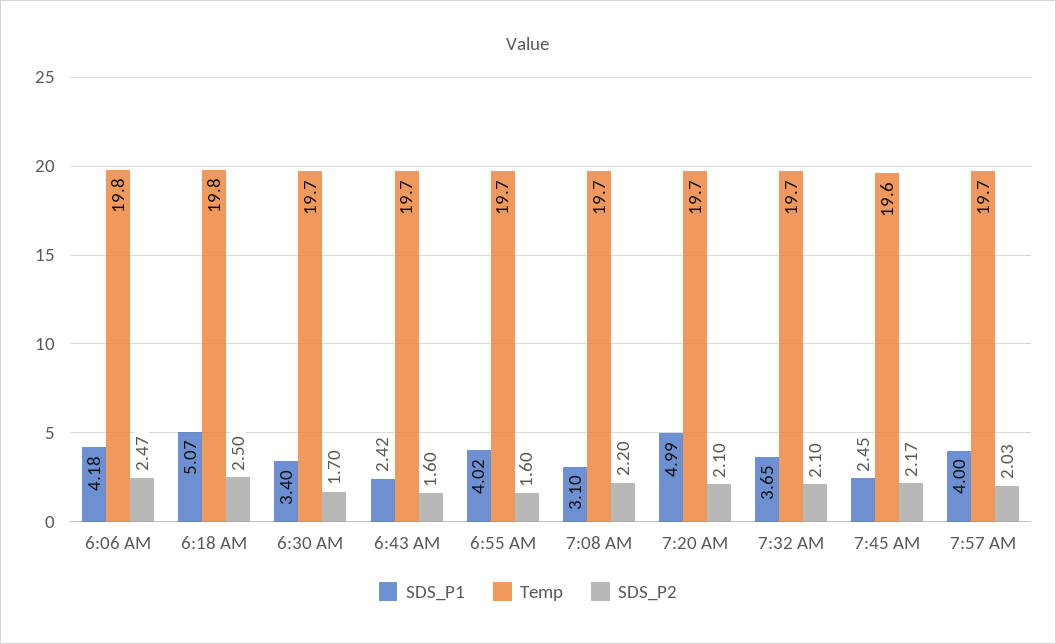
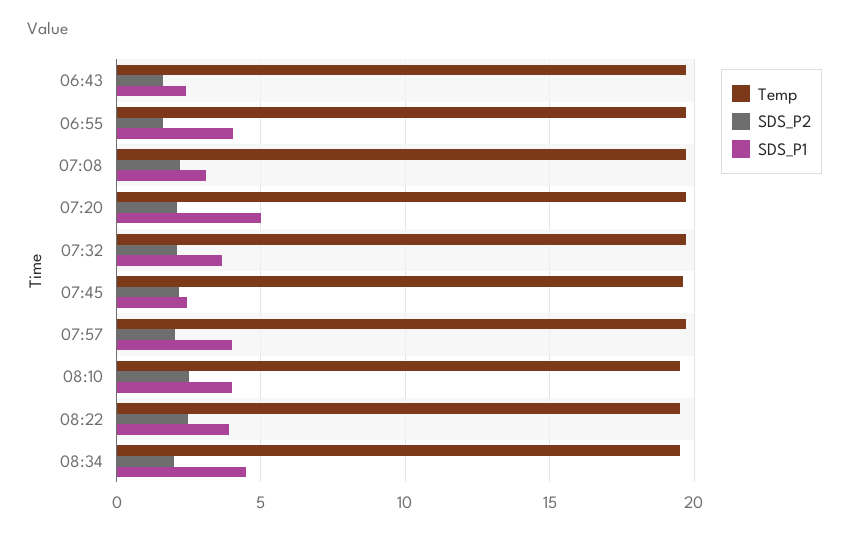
SDS_P1, 6:06 AM: 4.18 -> none
Temp, 6:06 AM: 19.8 -> none
SDS_P2, 6:06 AM: 2.47 -> none
SDS_P1, 6:18 AM: 5.07 -> none
Temp, 6:18 AM: 19.8 -> none
SDS_P2, 6:18 AM: 2.5 -> none
SDS_P1, 6:30 AM: 3.4 -> none
Temp, 6:30 AM: 19.7 -> none
SDS_P2, 6:30 AM: 1.7 -> none
Temp, 08:10: none -> 19.5
SDS_P2, 08:10: none -> 2.5
SDS_P1, 08:10: none -> 4
Temp, 08:22: none -> 19.5
SDS_P2, 08:22: none -> 2.5
SDS_P1, 08:22: none -> 4
Temp, 08:34: none -> 19.5
SDS_P2, 08:34: none -> 2
SDS_P1, 08:34: none -> 4.5

